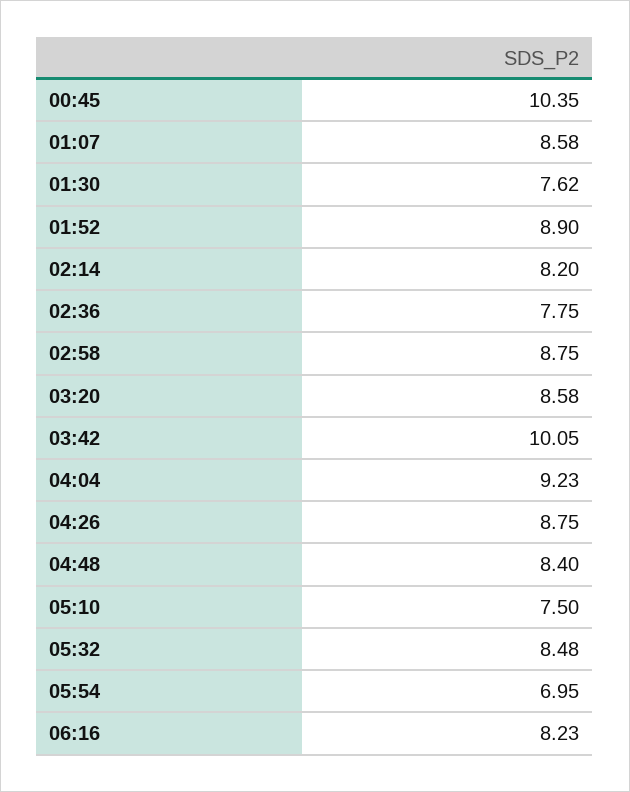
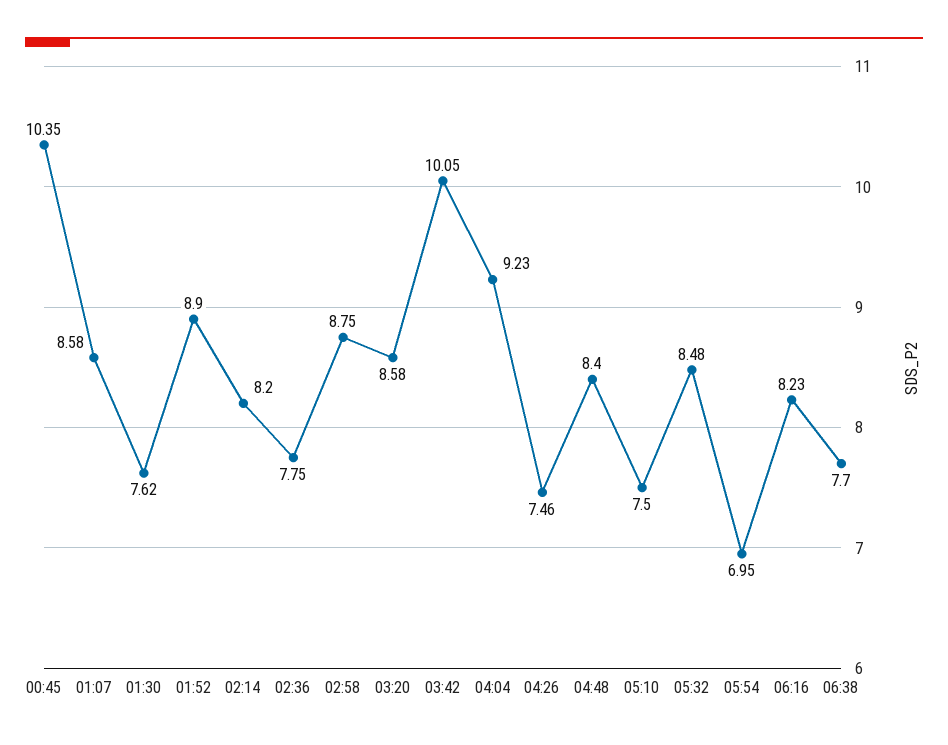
04:26: 8.75 -> 7.46
06:38: none -> 7.7

